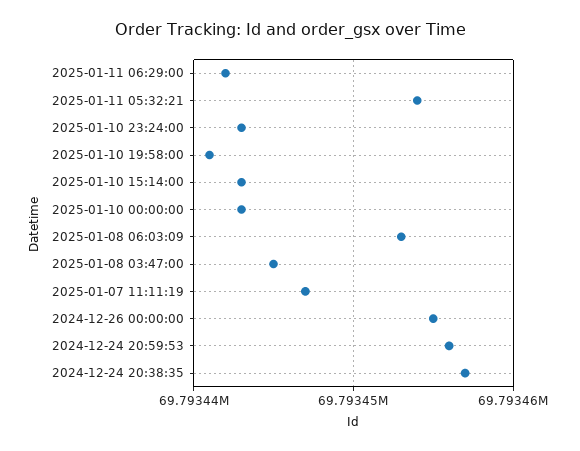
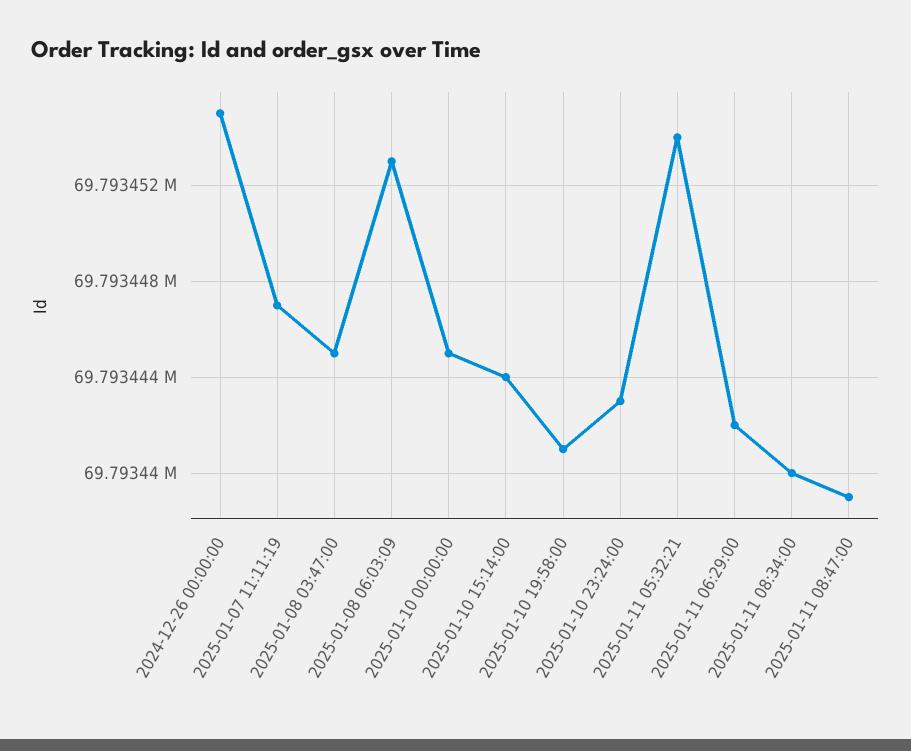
2025-01-10 15:14:00: 69793443 -> 69793444
2025-01-10 00:00:00: 69793443 -> 69793445
2024-12-24 20:59:53: 69793456 -> none
2024-12-24 20:38:35: 69793457 -> none
2025-01-11 08:34:00: none -> 69793440
2025-01-11 08:47:00: none -> 69793439

